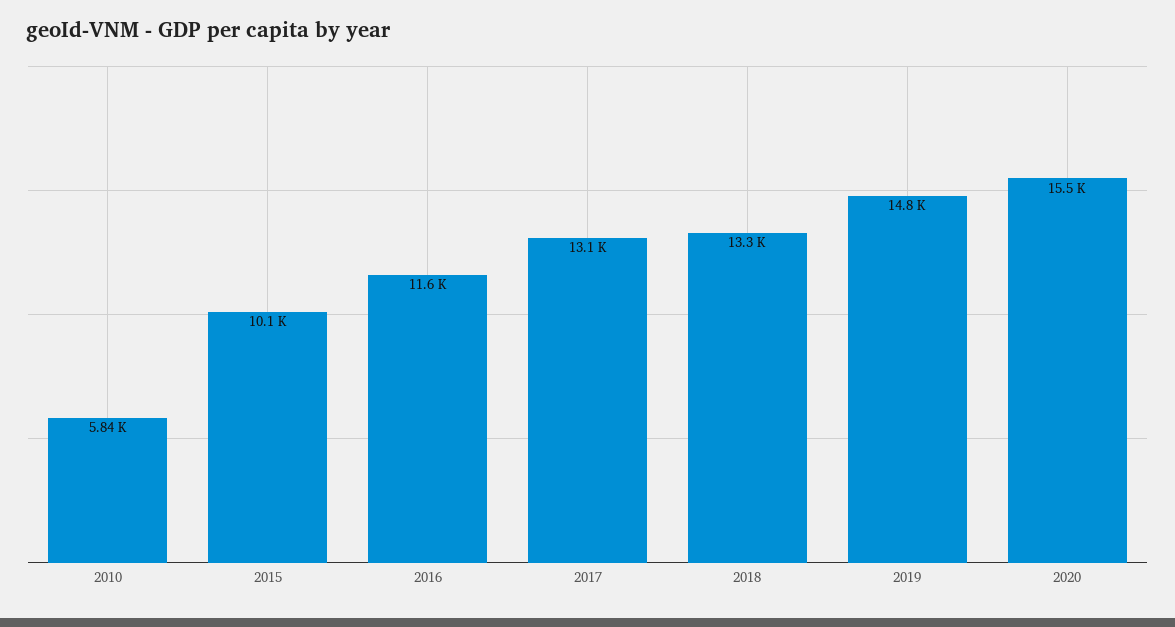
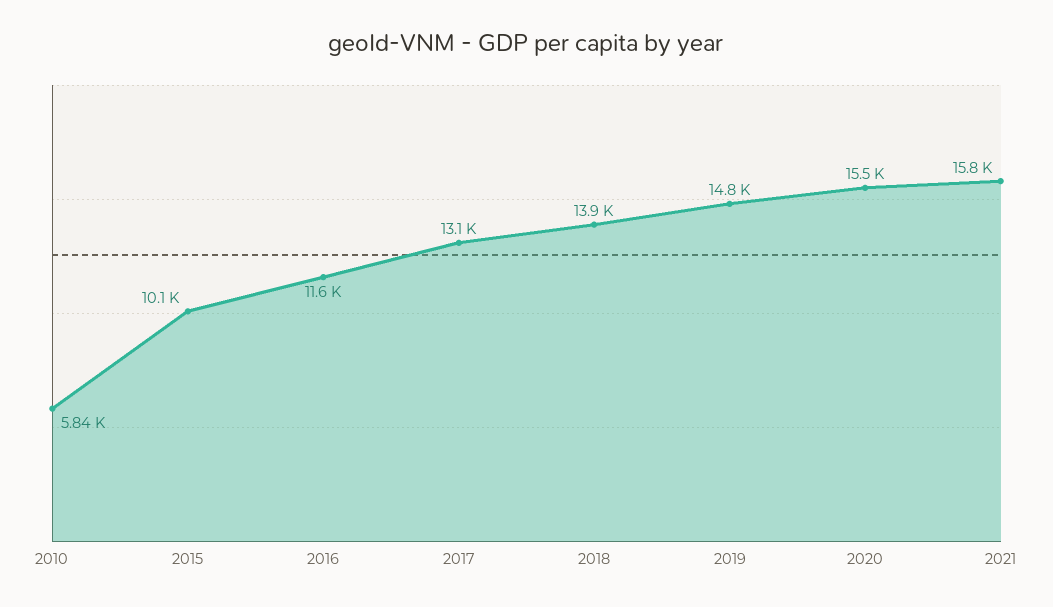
2018: 13300 -> 13900
2021: none -> 15800

